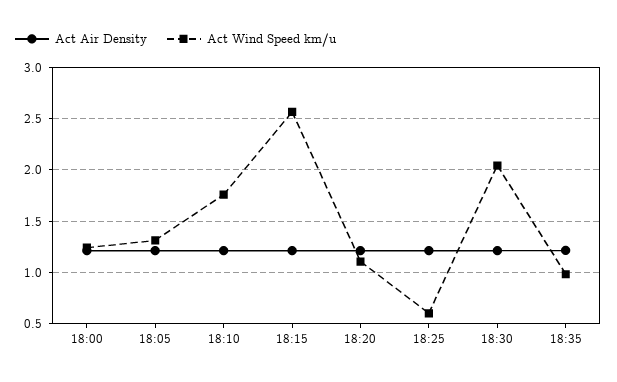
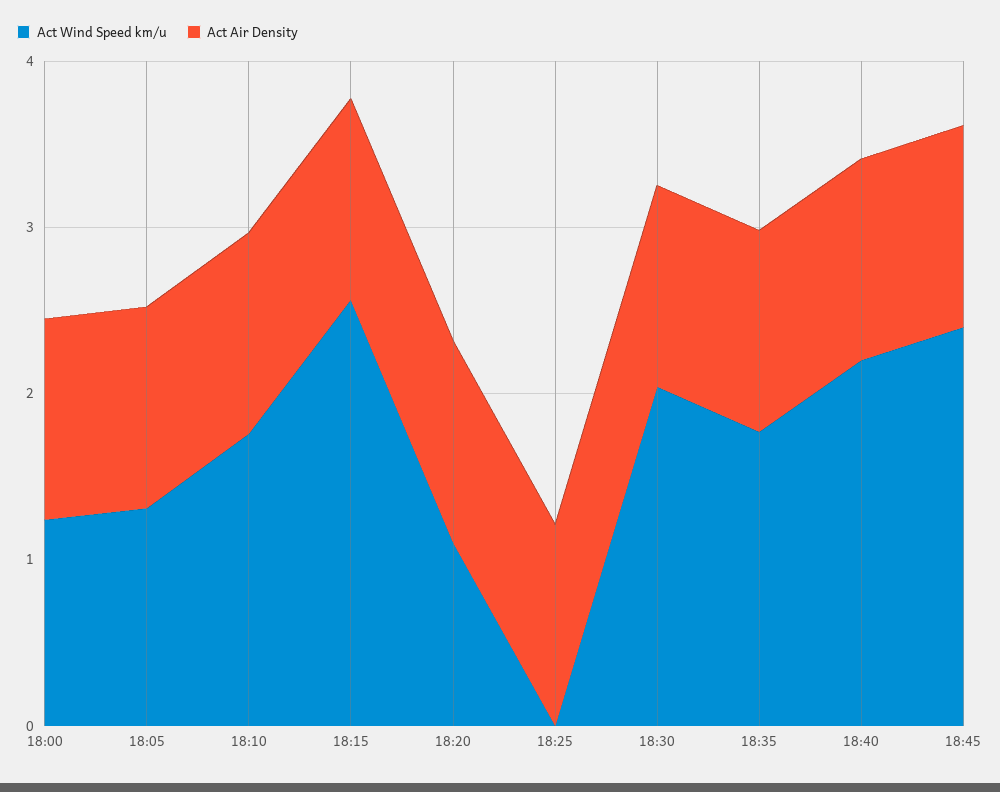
Act Wind Speed km/u, 18:25: 0.6 -> 0
Act Wind Speed km/u, 18:35: 1 -> 1.8
Act Wind Speed km/u, 18:40: none -> 2.2
Act Air Density, 18:40: none -> 1.2
Act Wind Speed km/u, 18:45: none -> 2.4
Act Air Density, 18:45: none -> 1.2

